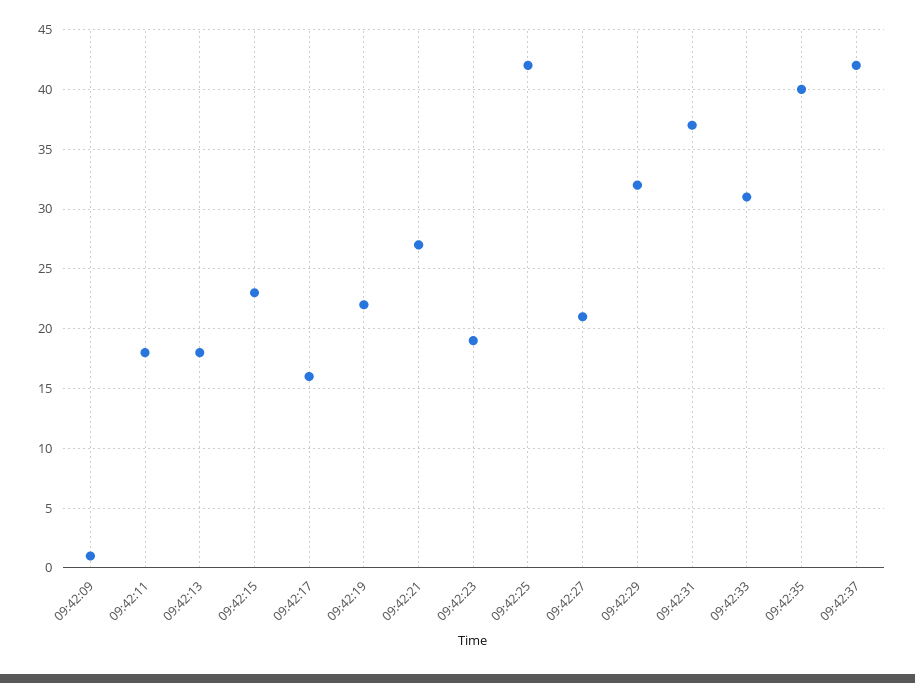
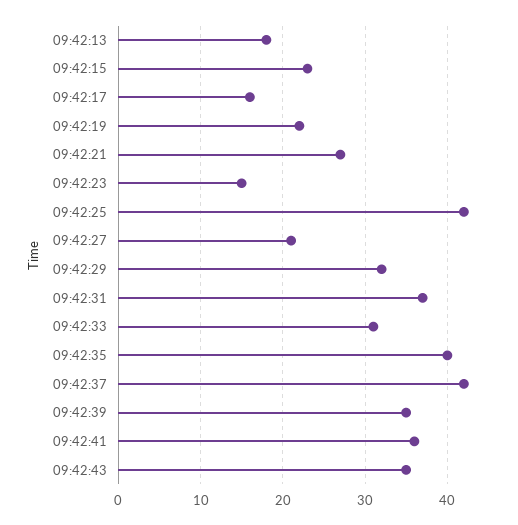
09:42:09: 1 -> none
09:42:11: 18 -> none
09:42:23: 19 -> 15
09:42:39: none -> 35
09:42:41: none -> 36
09:42:43: none -> 35

